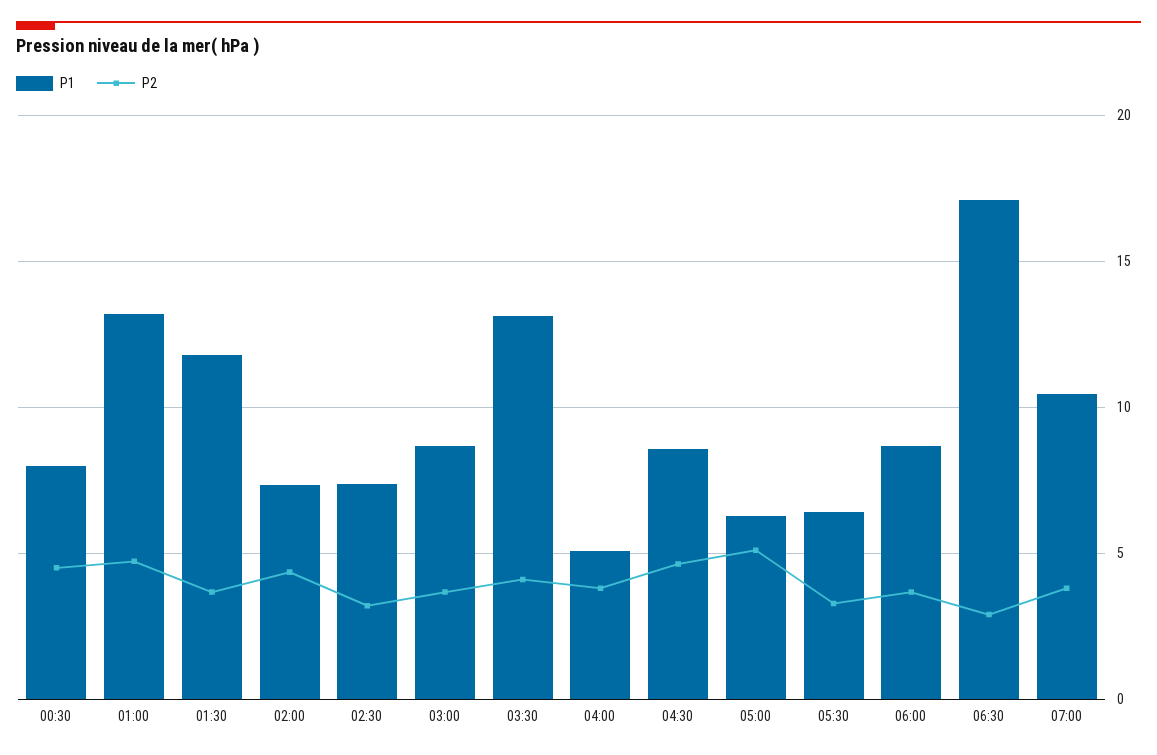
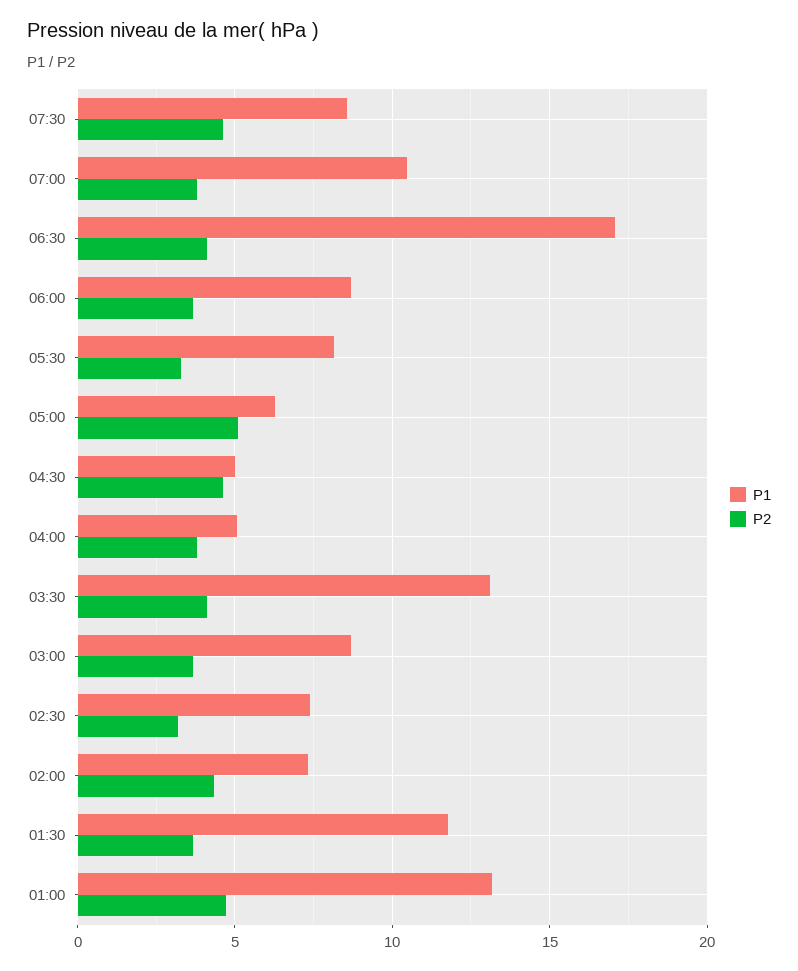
P1, 00:30: 8 -> none
P2, 00:30: 4.5 -> none
P1, 04:30: 8.5 -> 5
P1, 05:30: 6.5 -> 8
P2, 06:30: 3 -> 4
P1, 07:30: none -> 8.5
P2, 07:30: none -> 4.5

